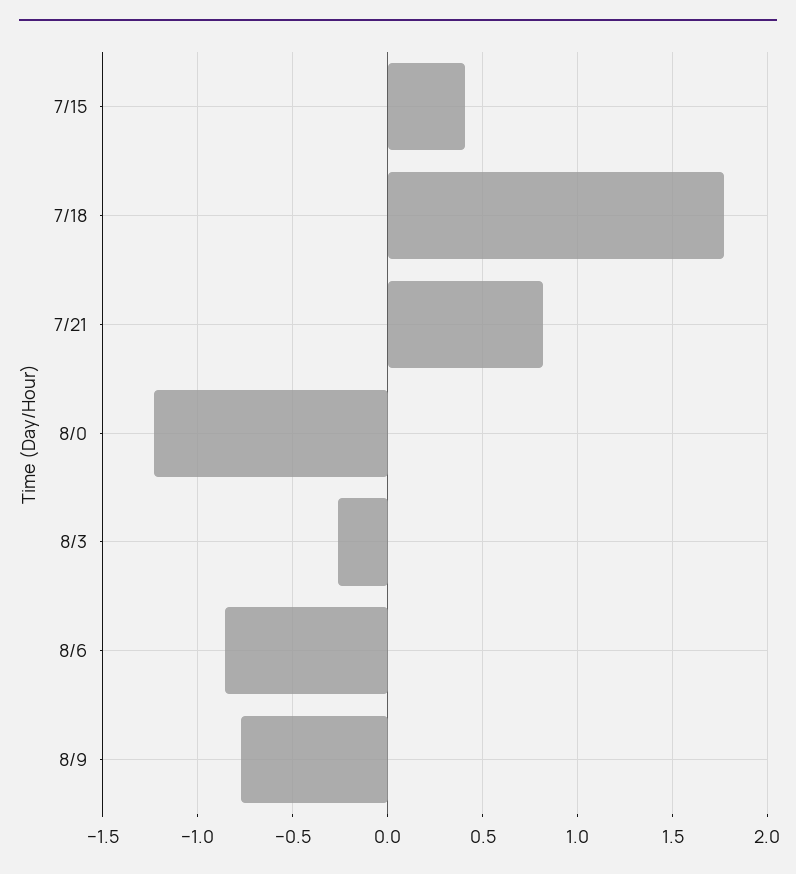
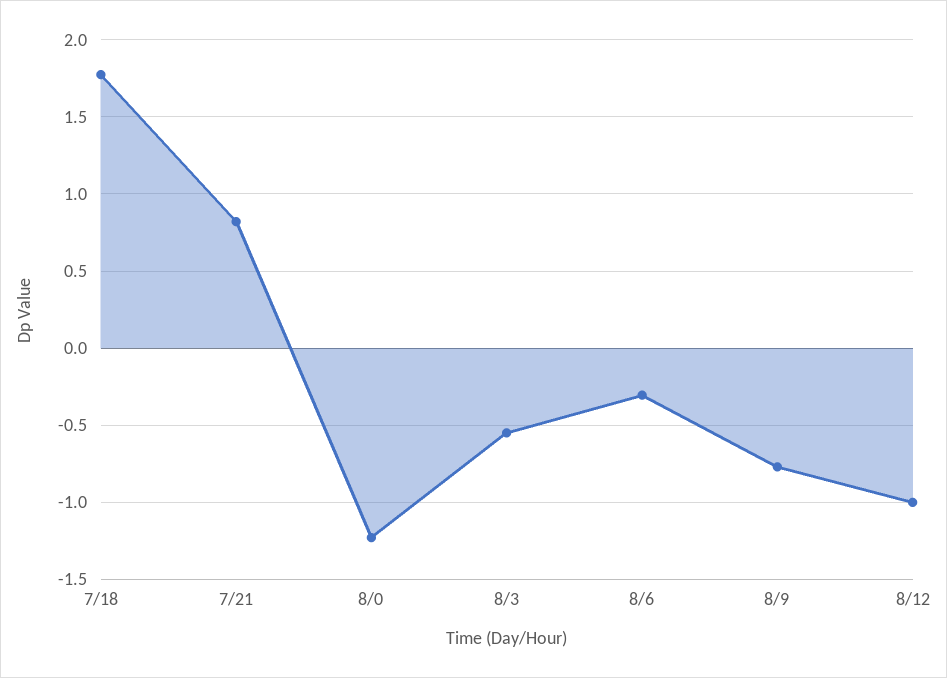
7/15: 0.4 -> none
8/3: -0.25 -> -0.55
8/6: -0.85 -> -0.3
8/12: none -> -1

